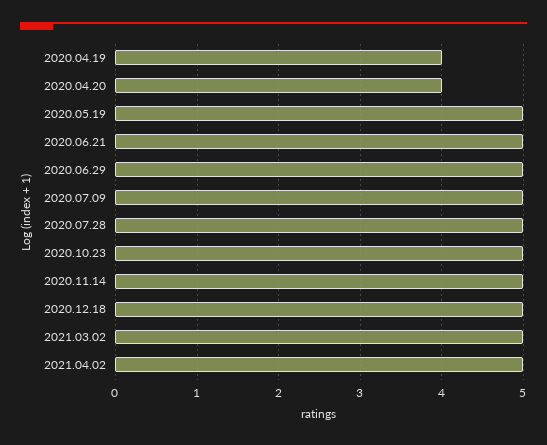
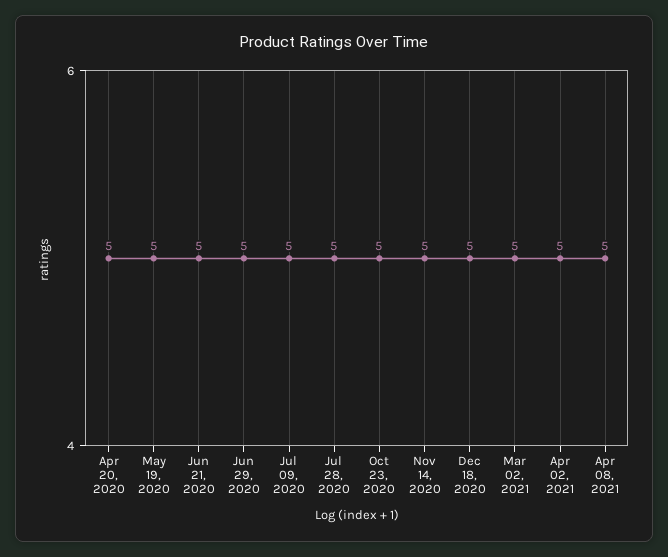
2020.04.19: 4 -> none
2020.04.20: 4 -> 5
Apr 08, 2021: none -> 5

